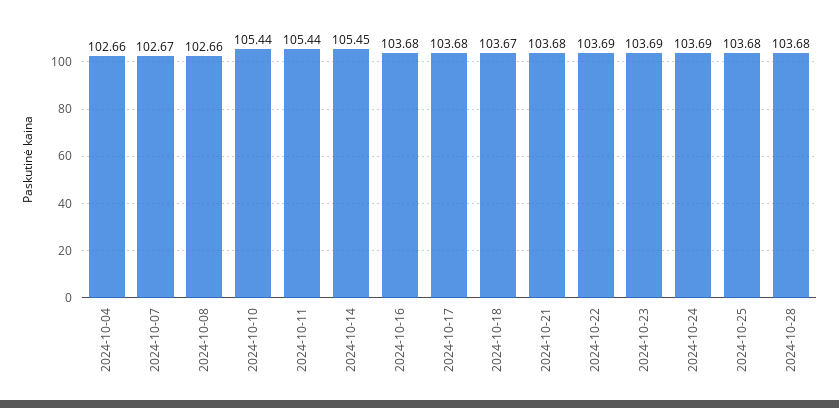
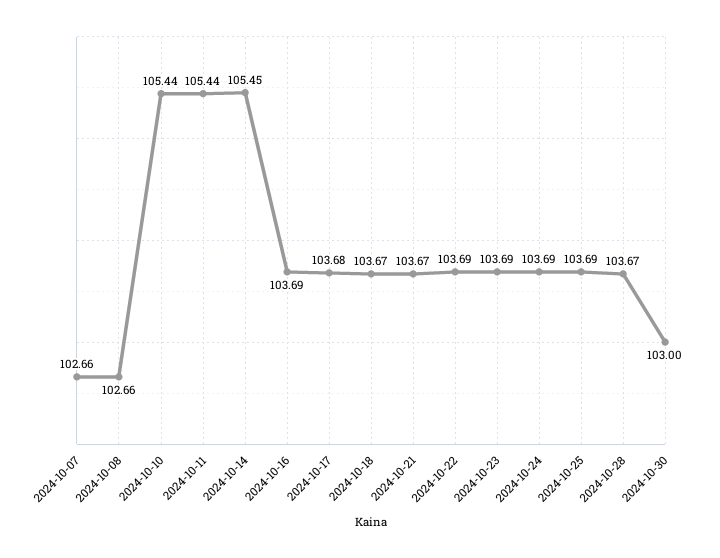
2024-10-04: 102.66 -> none
2024-10-07: 102.67 -> 102.66
2024-10-16: 103.68 -> 103.69
2024-10-21: 103.68 -> 103.67
2024-10-25: 103.68 -> 103.69
2024-10-28: 103.68 -> 103.67
2024-10-30: none -> 103

